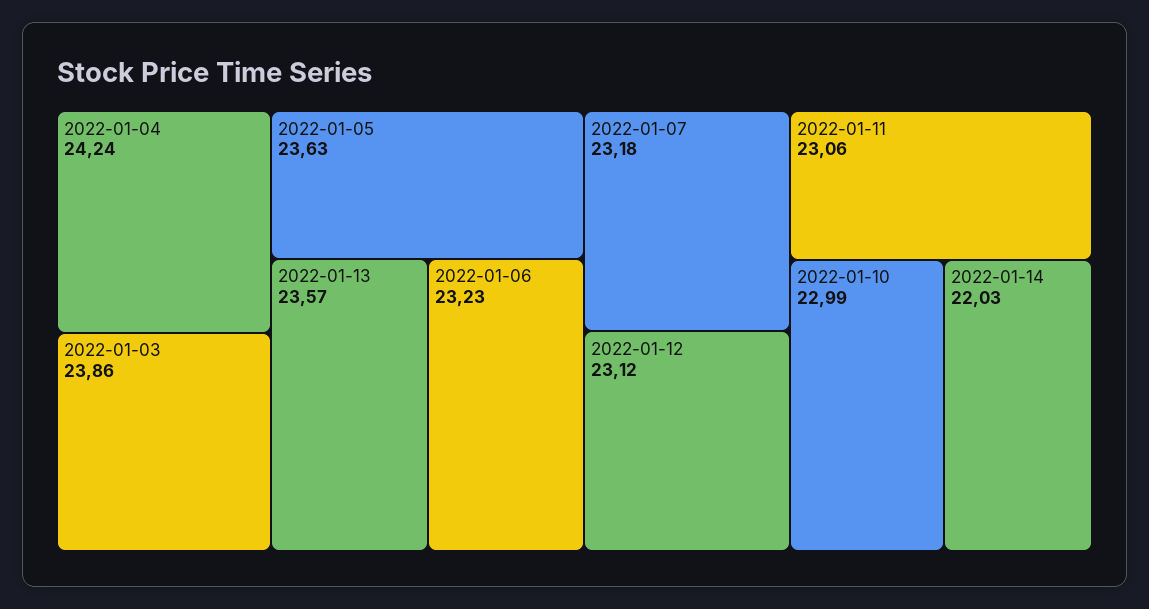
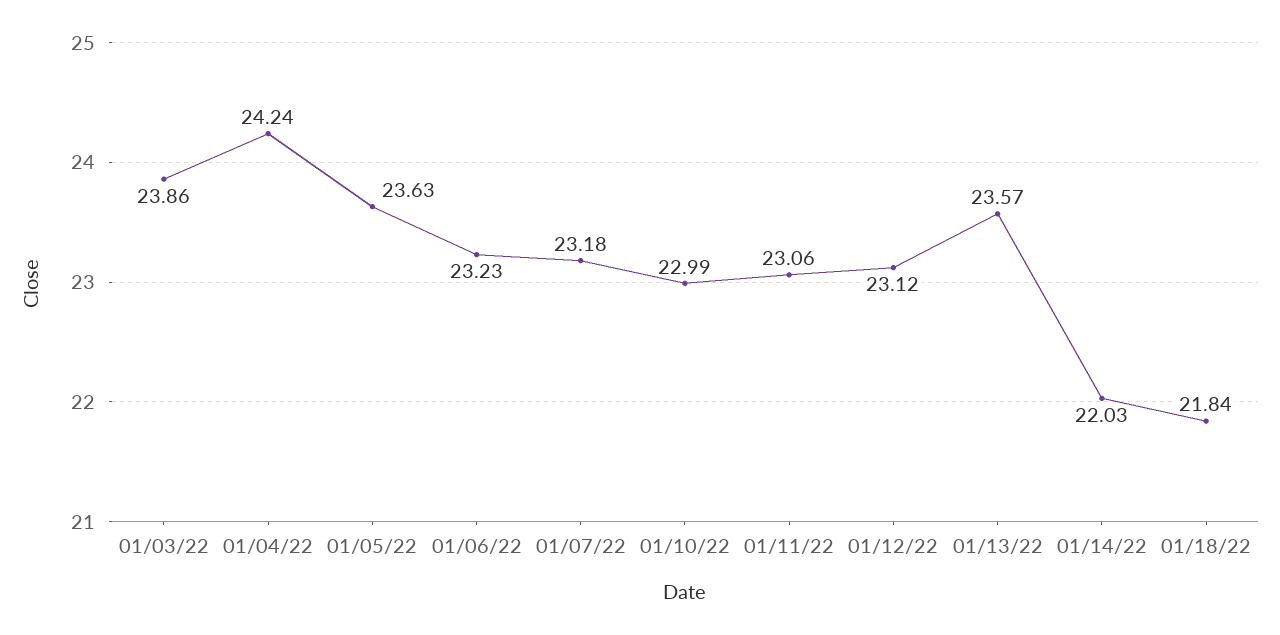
01/18/22: none -> 21.84

